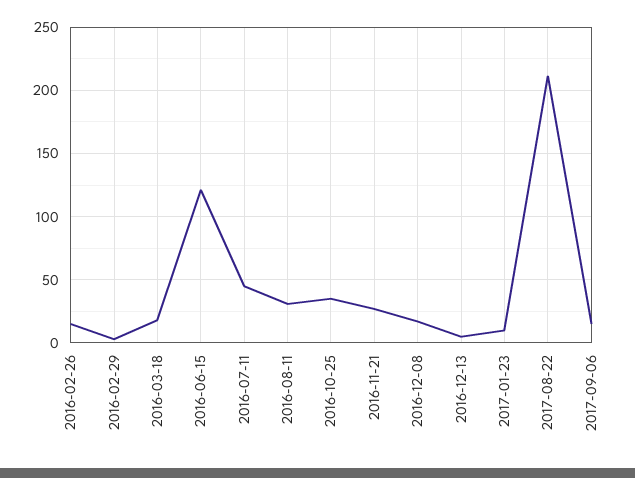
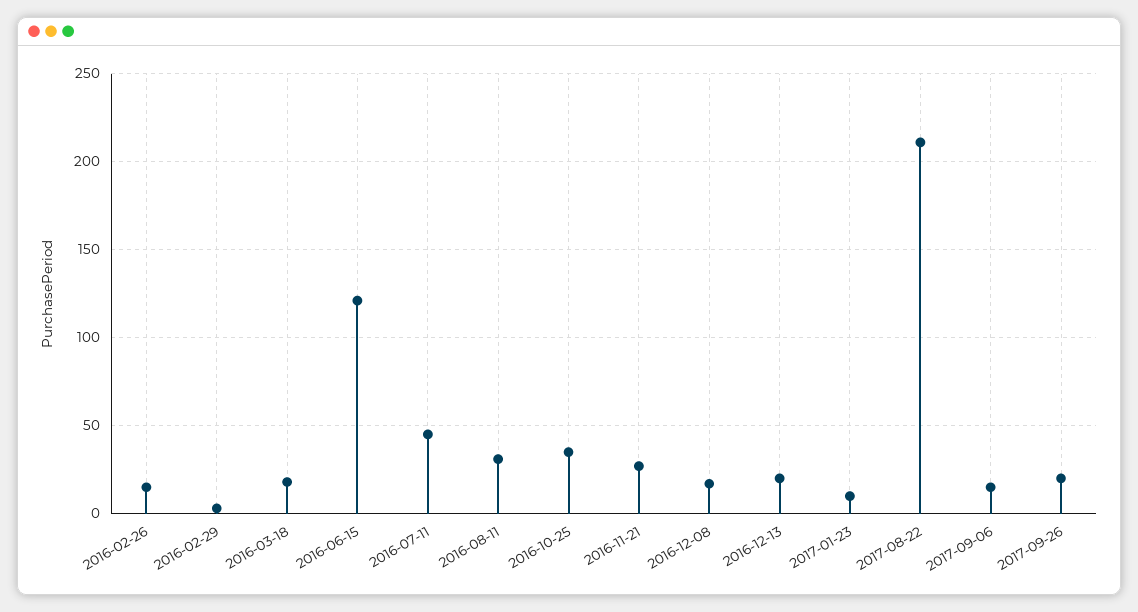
2016-12-13: 5 -> 20
2017-09-26: none -> 20

